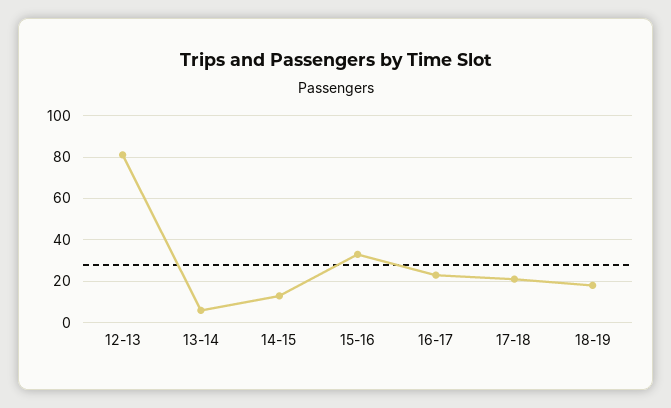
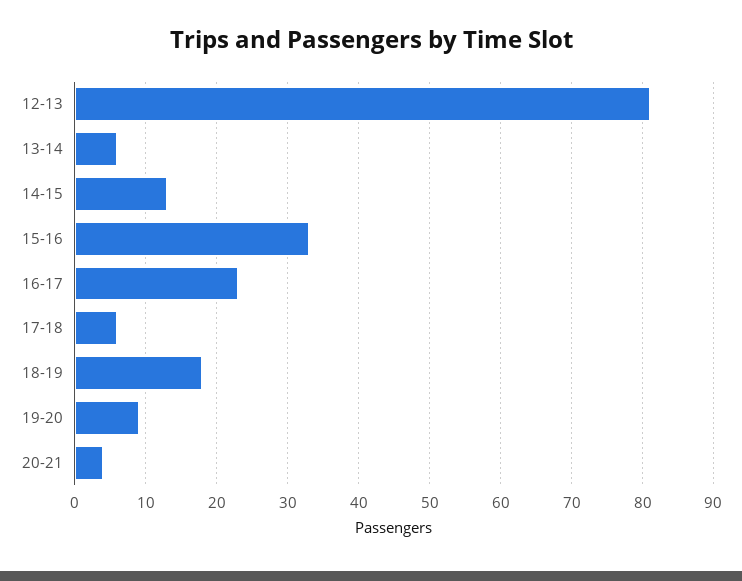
17-18: 20 -> 6
19-20: none -> 9
20-21: none -> 4

